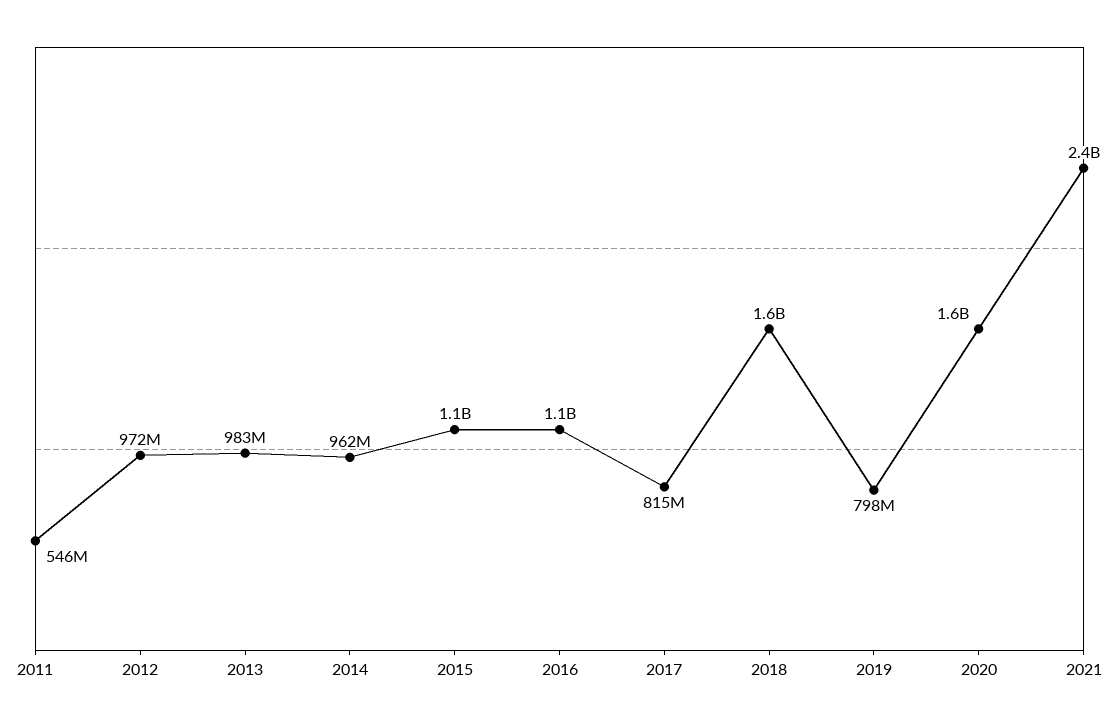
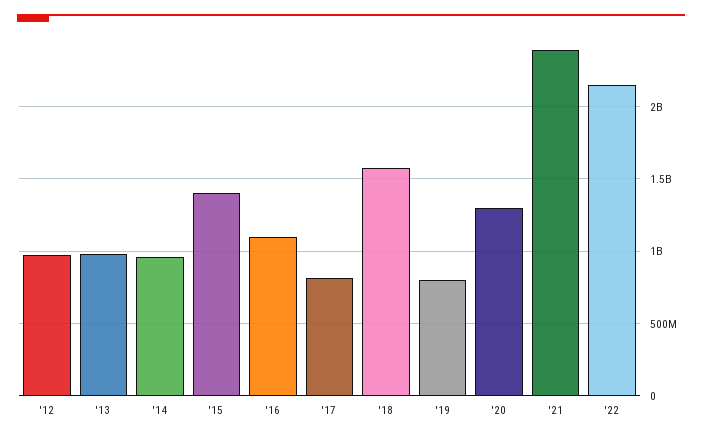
2011: 546000000 -> none
2015: 1100000000 -> 1400000000
2020: 1600000000 -> 1300000000
'22: none -> 2150000000

